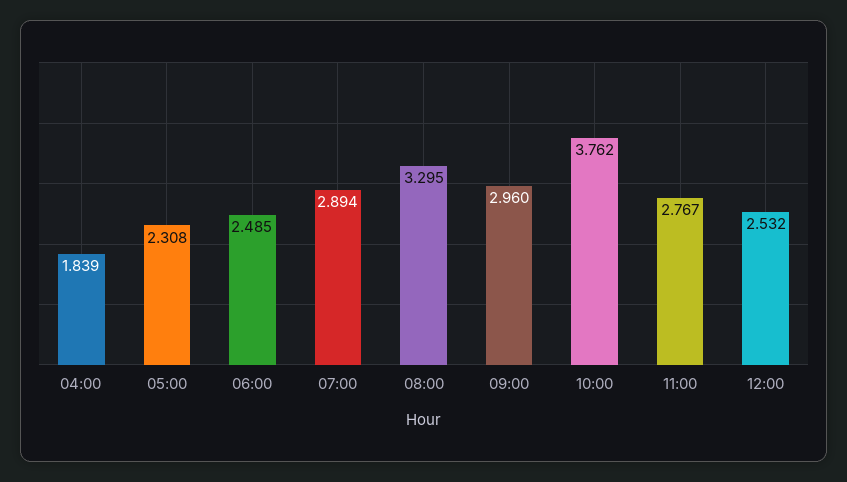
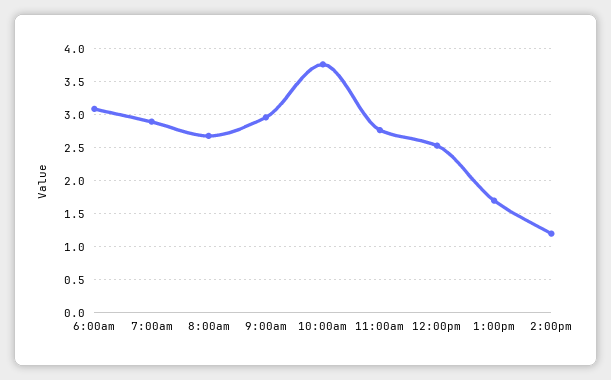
04:00: 1.839 -> none
05:00: 2.308 -> none
06:00: 2.485 -> 3.1
08:00: 3.295 -> 2.7
1:00pm: none -> 1.7
2:00pm: none -> 1.2

